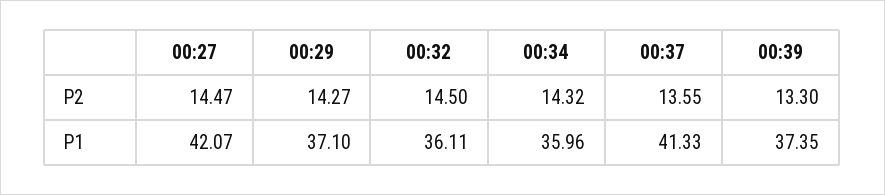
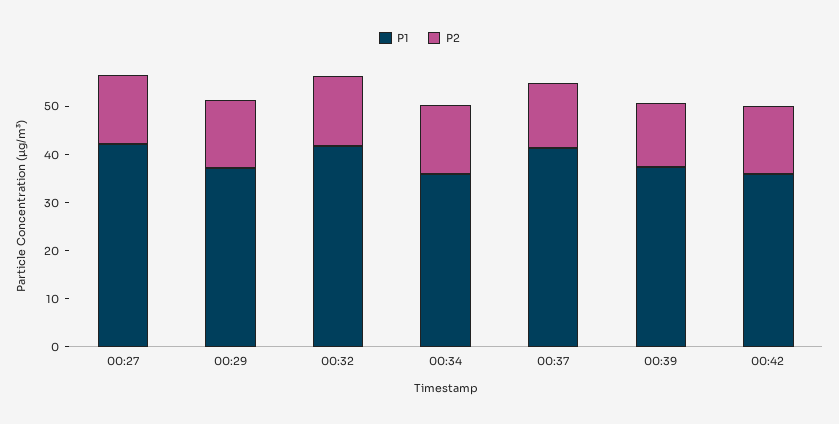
P1, 00:32: 36.11 -> 42
P1, 00:42: none -> 36
P2, 00:42: none -> 14

